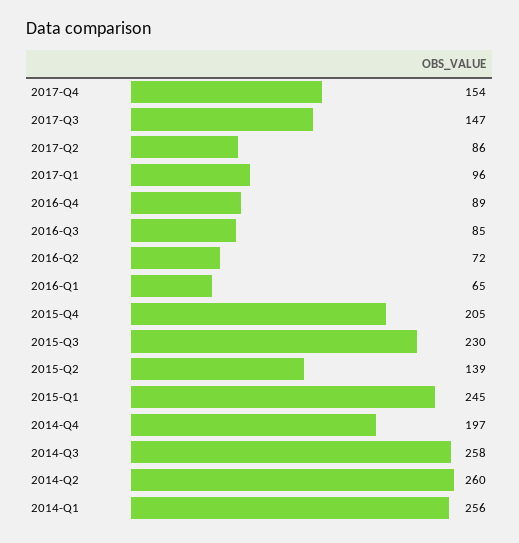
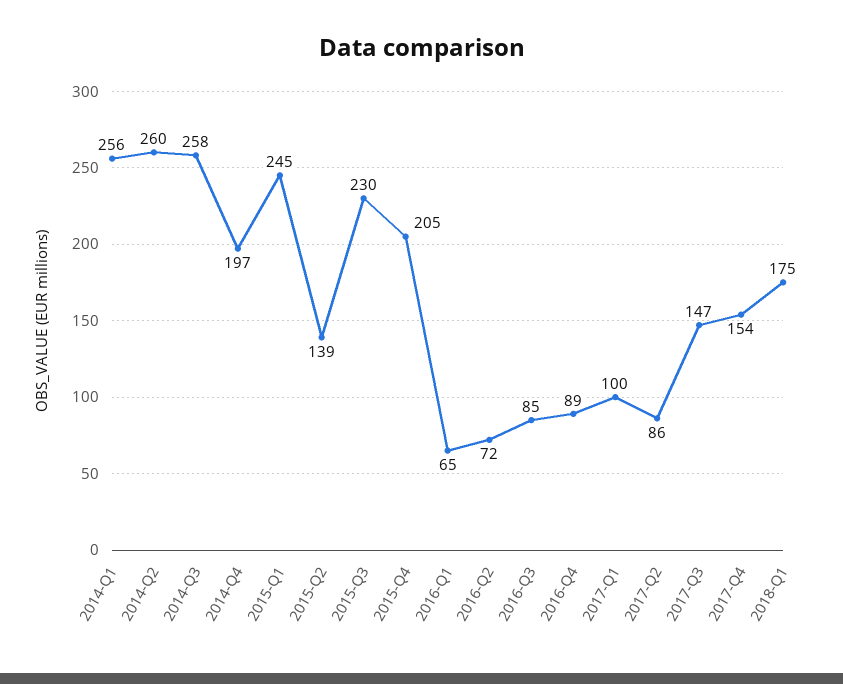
2017-Q1: 96 -> 100
2018-Q1: none -> 175

